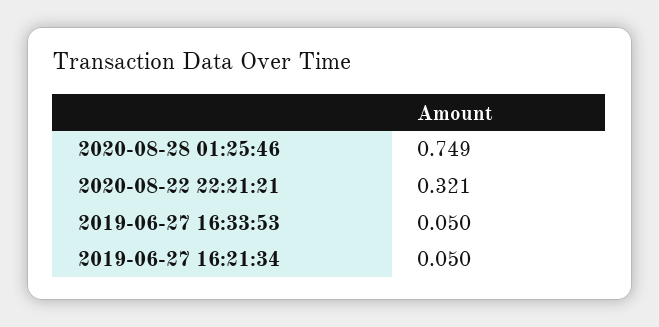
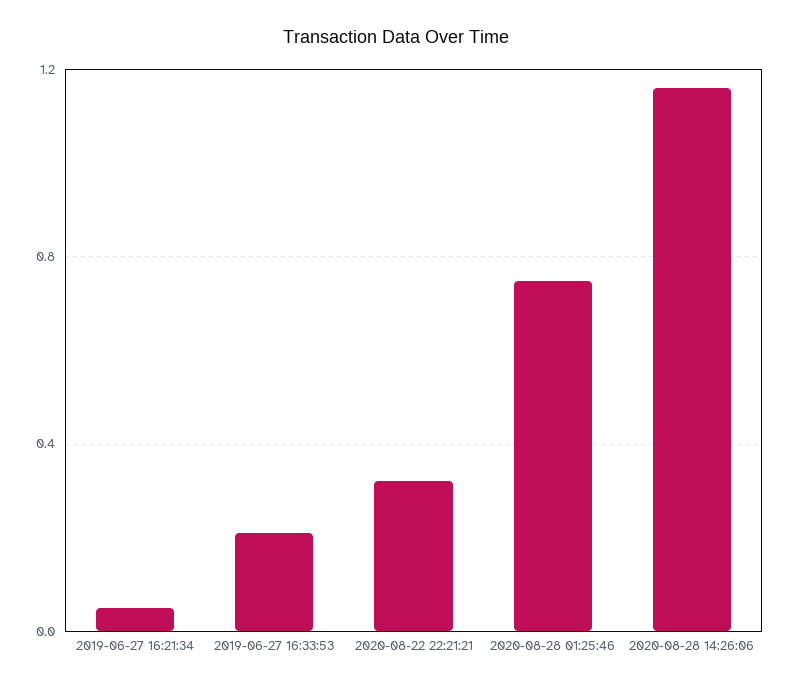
2019-06-27 16:33:53: 0.05 -> 0.2
2020-08-28 14:26:06: none -> 1.15

